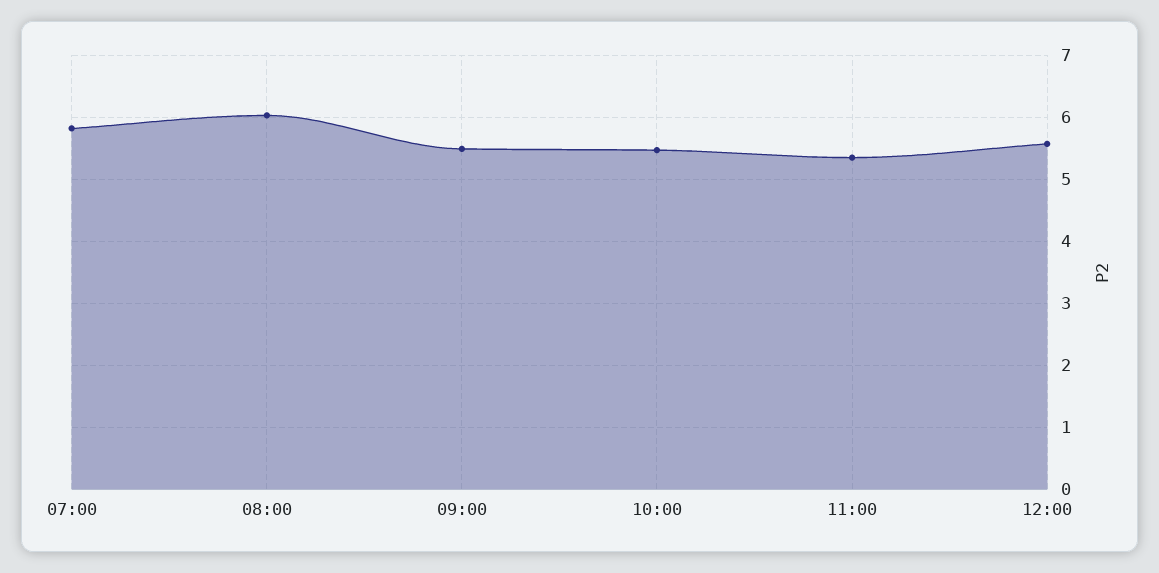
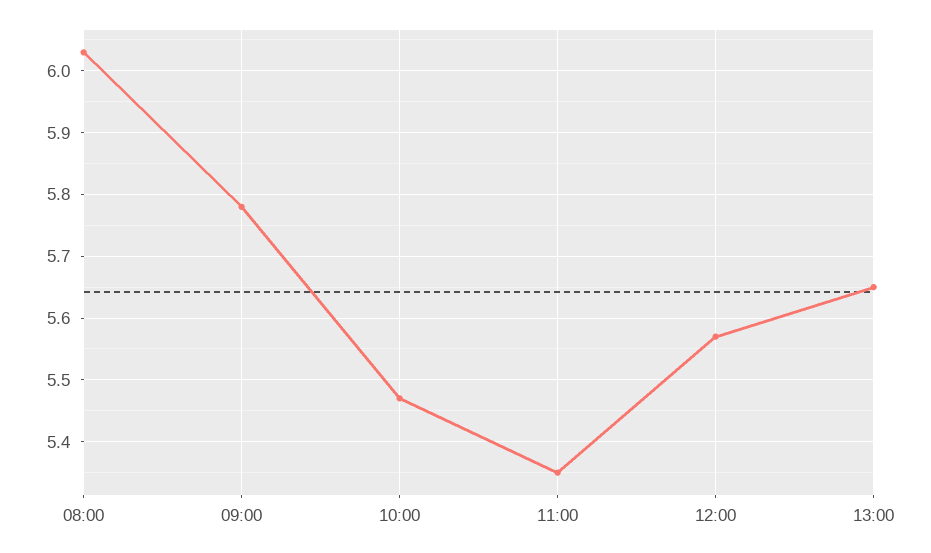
07:00: 5.8 -> none
09:00: 5.5 -> 5.78
13:00: none -> 5.65

